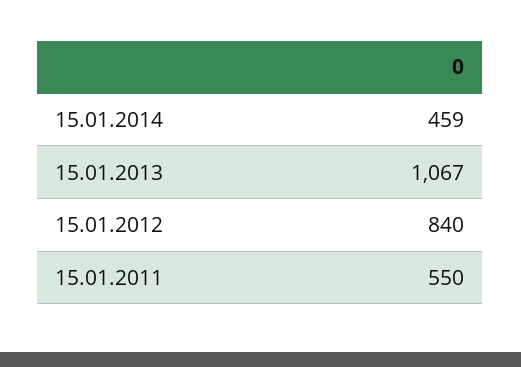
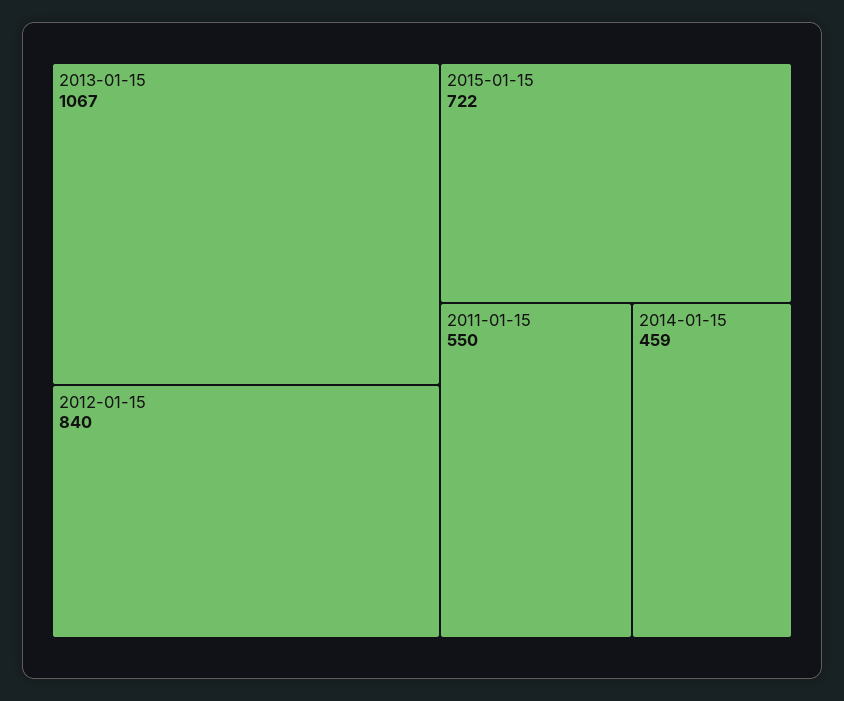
2015-01-15: none -> 722

